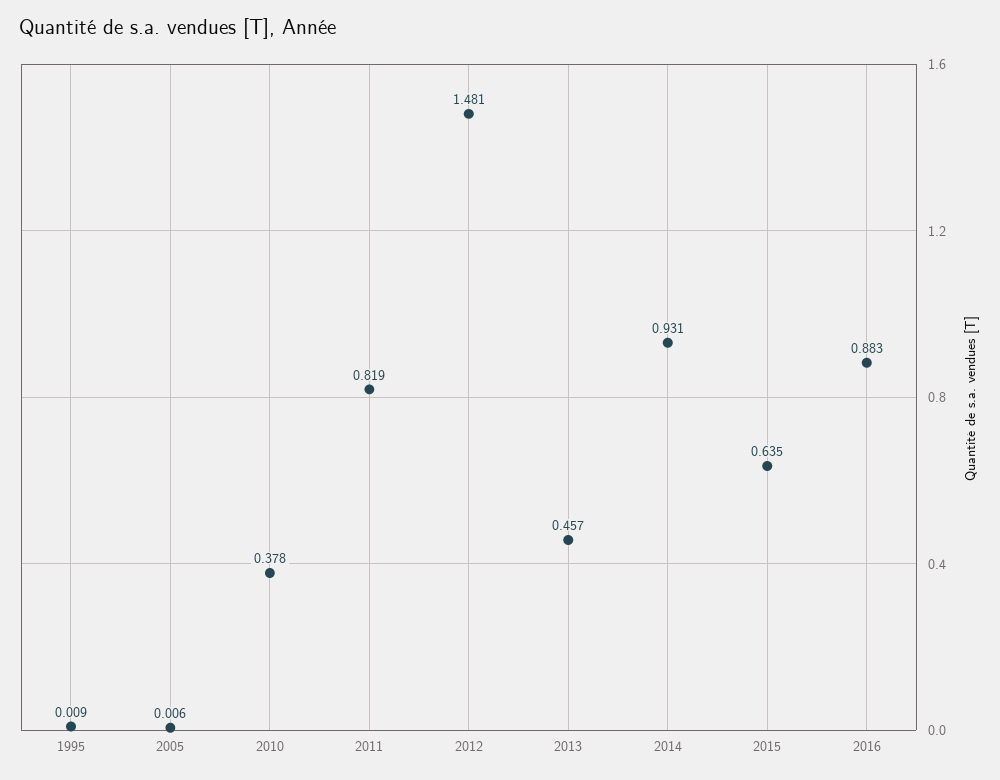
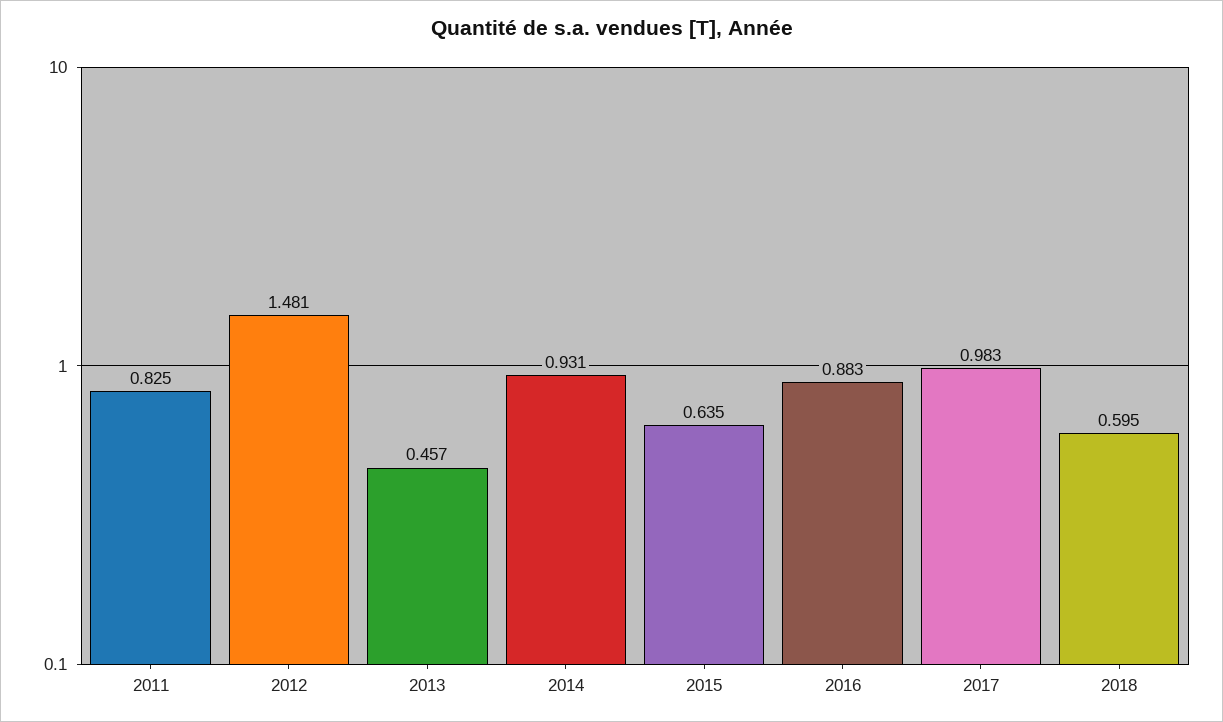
1995: 0.009 -> none
2005: 0.006 -> none
2010: 0.378 -> none
2011: 0.819 -> 0.825
2017: none -> 0.983
2018: none -> 0.595

